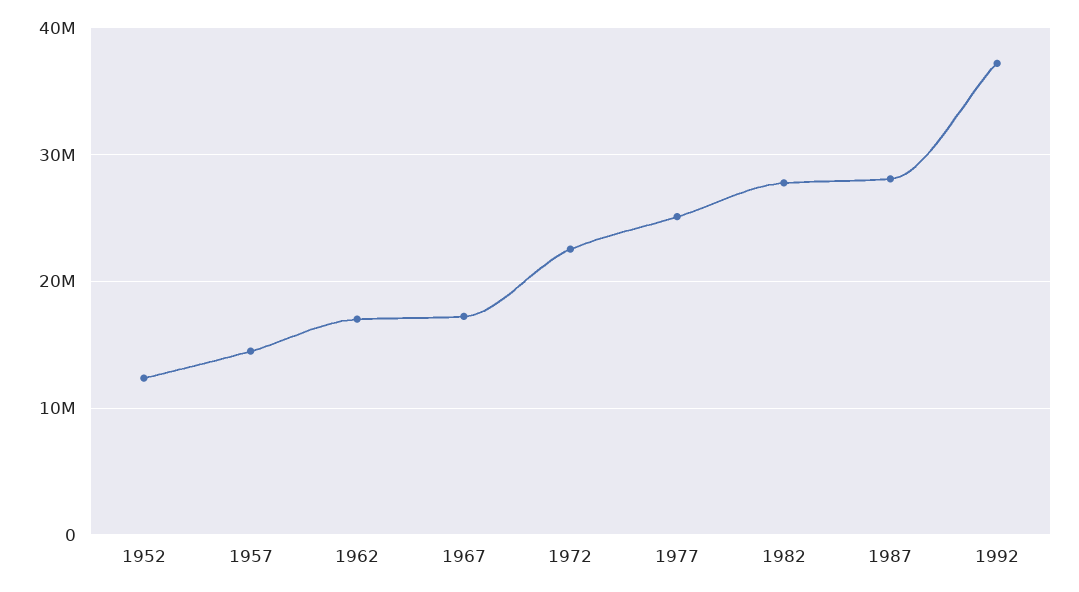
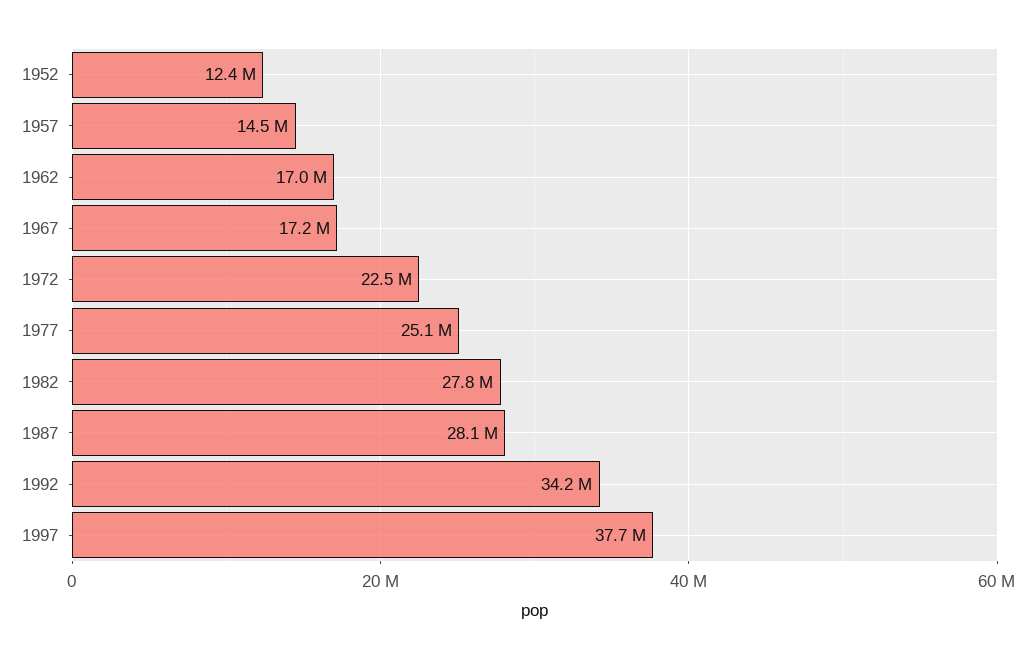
1992: 37000000 -> 34200000
1997: none -> 37700000

